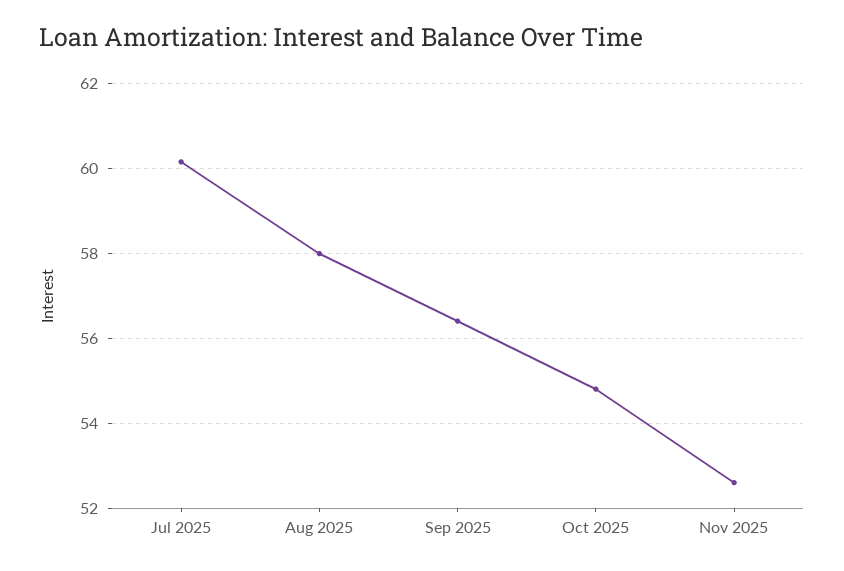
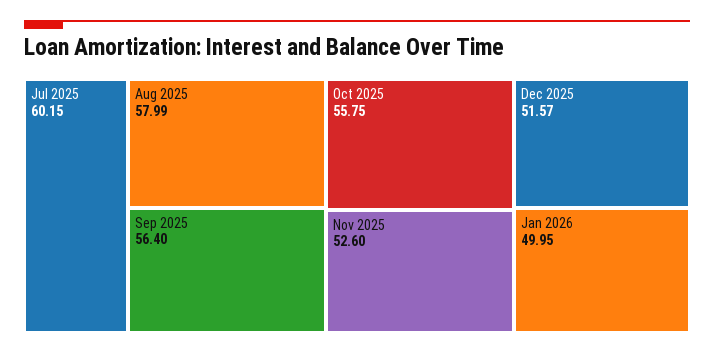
Oct 2025: 54.8 -> 55.75
Dec 2025: none -> 51.57
Jan 2026: none -> 49.95

